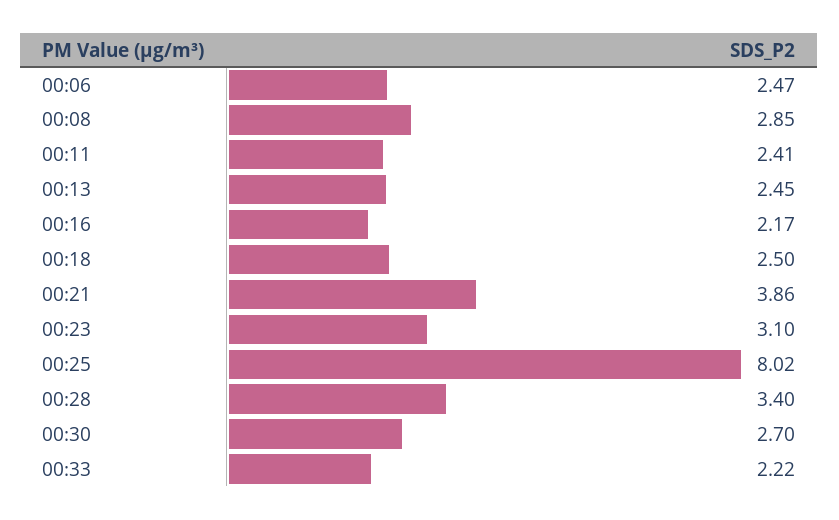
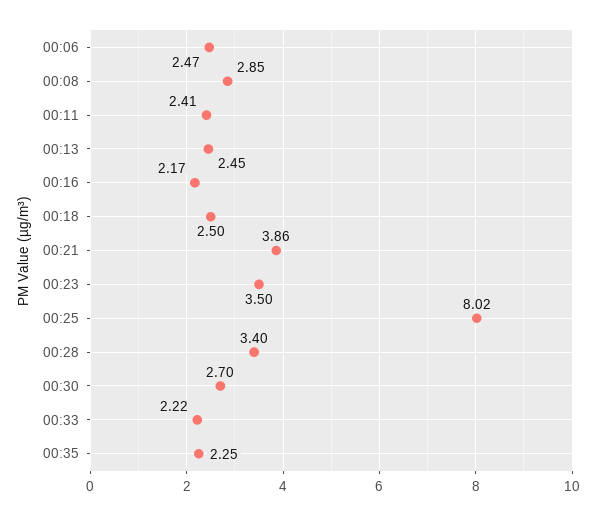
00:23: 3.1 -> 3.5
00:35: none -> 2.25

